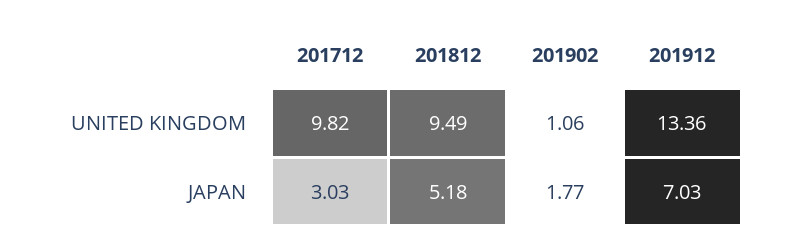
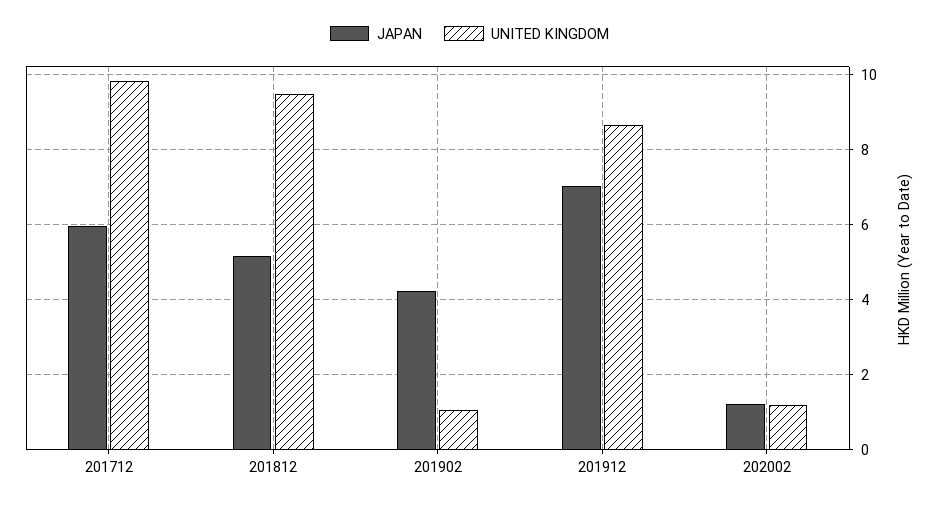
UNITED KINGDOM, 201912: 13.36 -> 8.6
JAPAN, 201712: 3.03 -> 6
JAPAN, 201902: 1.77 -> 4.2
JAPAN, 202002: none -> 1.2
UNITED KINGDOM, 202002: none -> 1.2

